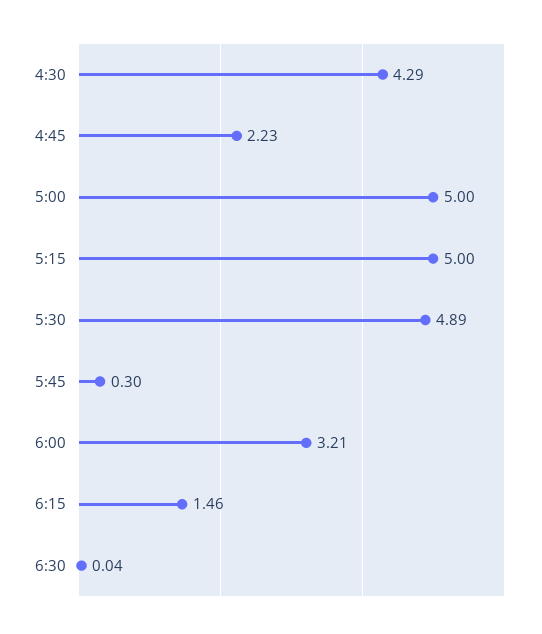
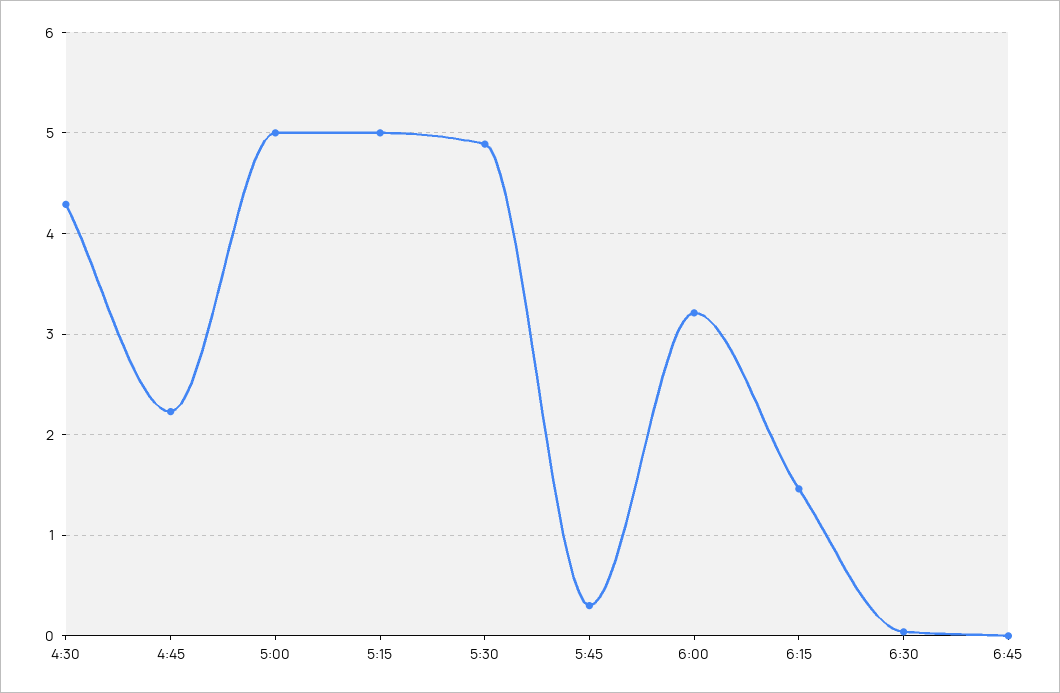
6:45: none -> 0

